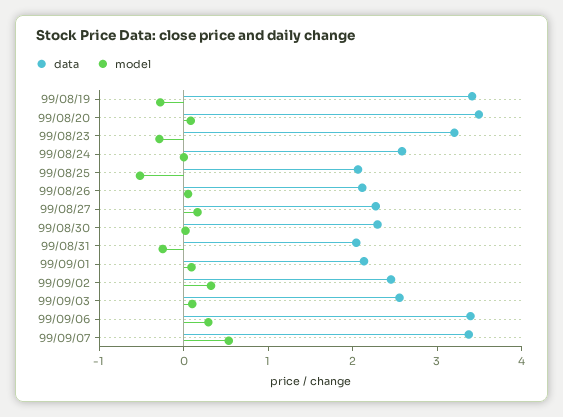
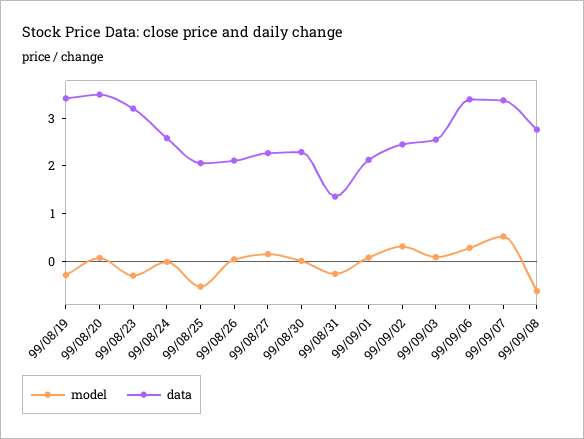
data, 99/08/31: 2 -> 1.4
model, 99/09/08: none -> -0.6
data, 99/09/08: none -> 2.8

